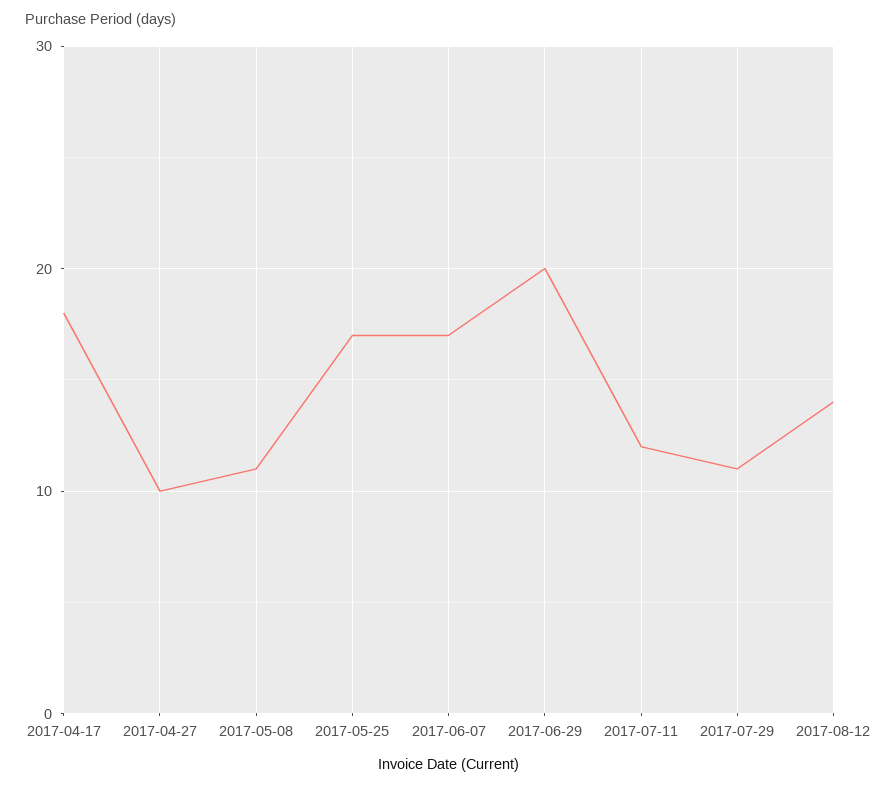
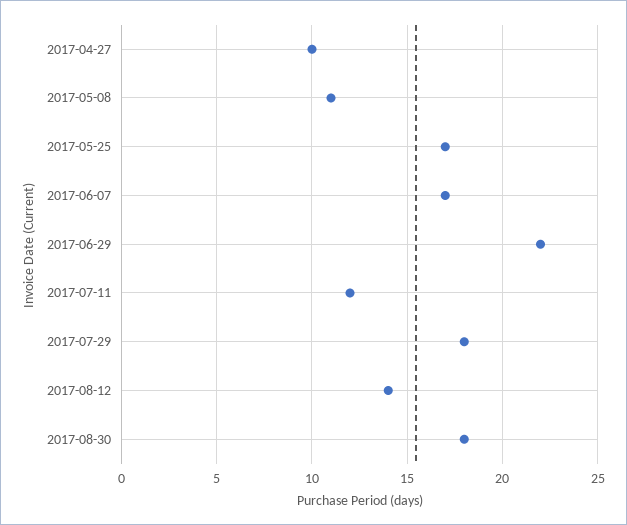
2017-04-17: 18 -> none
2017-06-29: 20 -> 22
2017-07-29: 11 -> 18
2017-08-30: none -> 18

